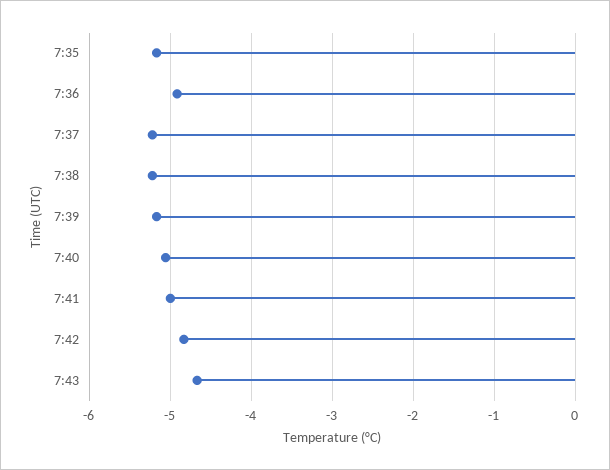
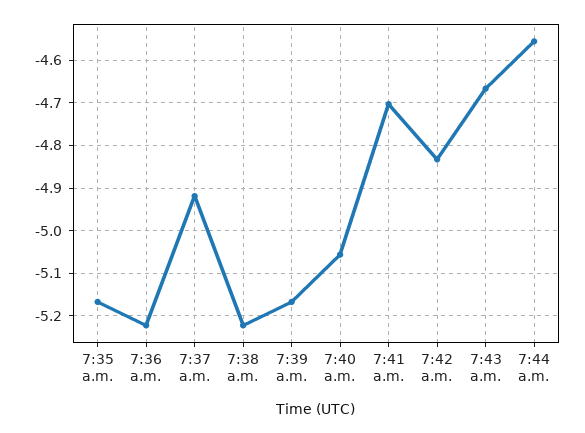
7:36: -4.9 -> -5.22
7:37: -5.2 -> -4.92
7:41: -5 -> -4.7
7:44 a.m.: none -> -4.56

